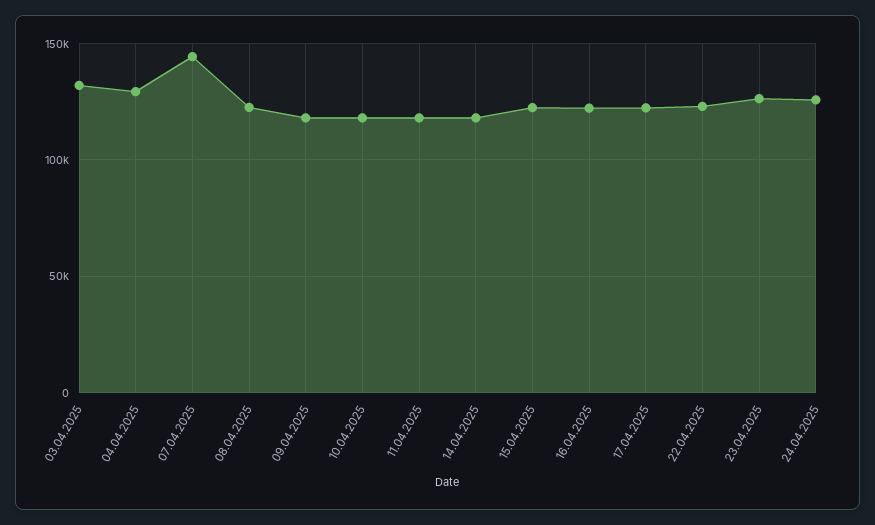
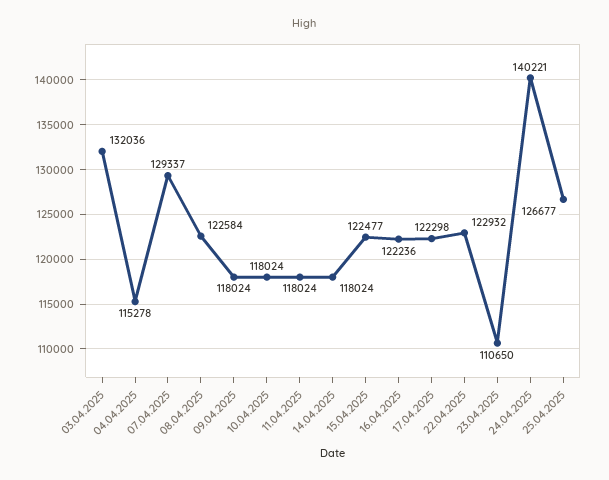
04.04.2025: 130000 -> 115278
07.04.2025: 145000 -> 129337
23.04.2025: 125000 -> 110650
24.04.2025: 125000 -> 140221
25.04.2025: none -> 126677

